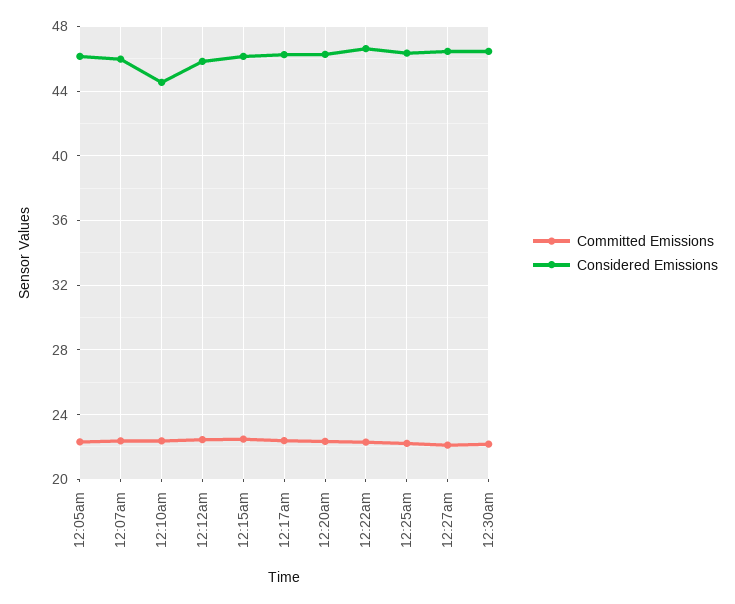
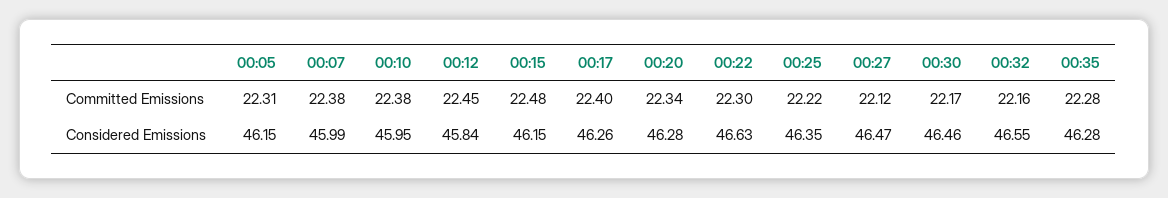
Considered Emissions, 12:10am: 44.5 -> 45.95
Committed Emissions, 00:32: none -> 22.16
Committed Emissions, 00:35: none -> 22.28
Considered Emissions, 00:32: none -> 46.55
Considered Emissions, 00:35: none -> 46.28

